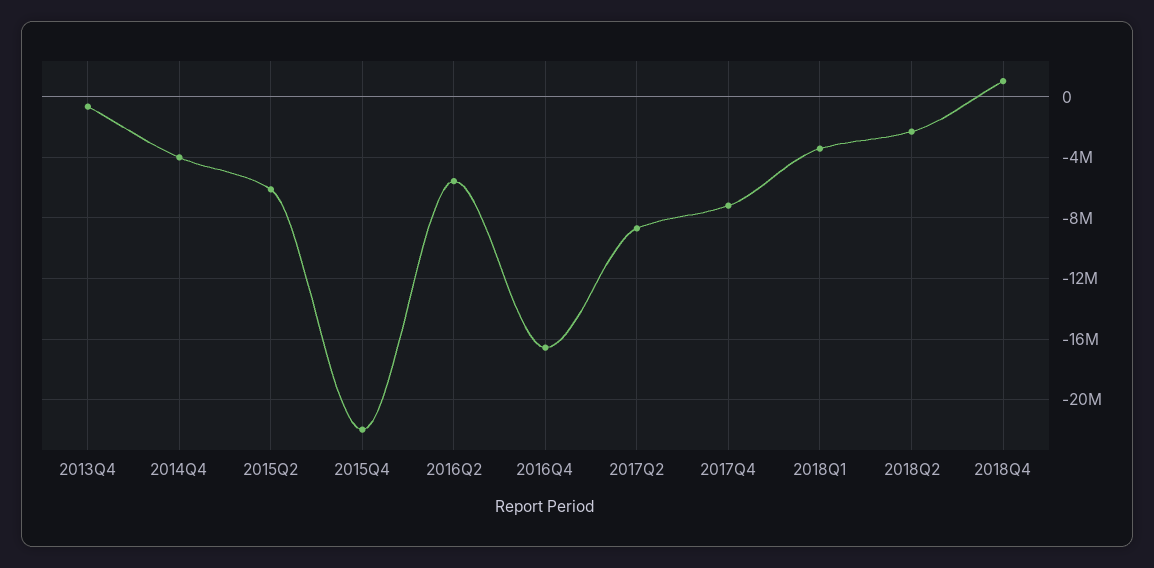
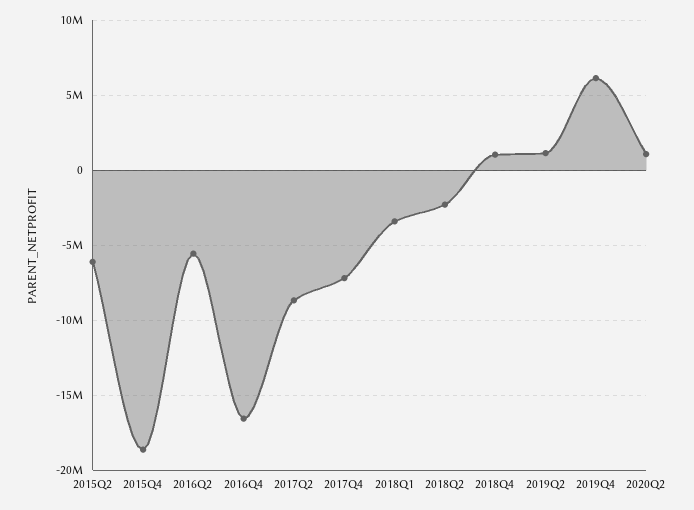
2013Q4: -500000 -> none
2014Q4: -4000000 -> none
2015Q4: -22000000 -> -18500000
2019Q2: none -> 1000000
2019Q4: none -> 6000000
2020Q2: none -> 1000000

